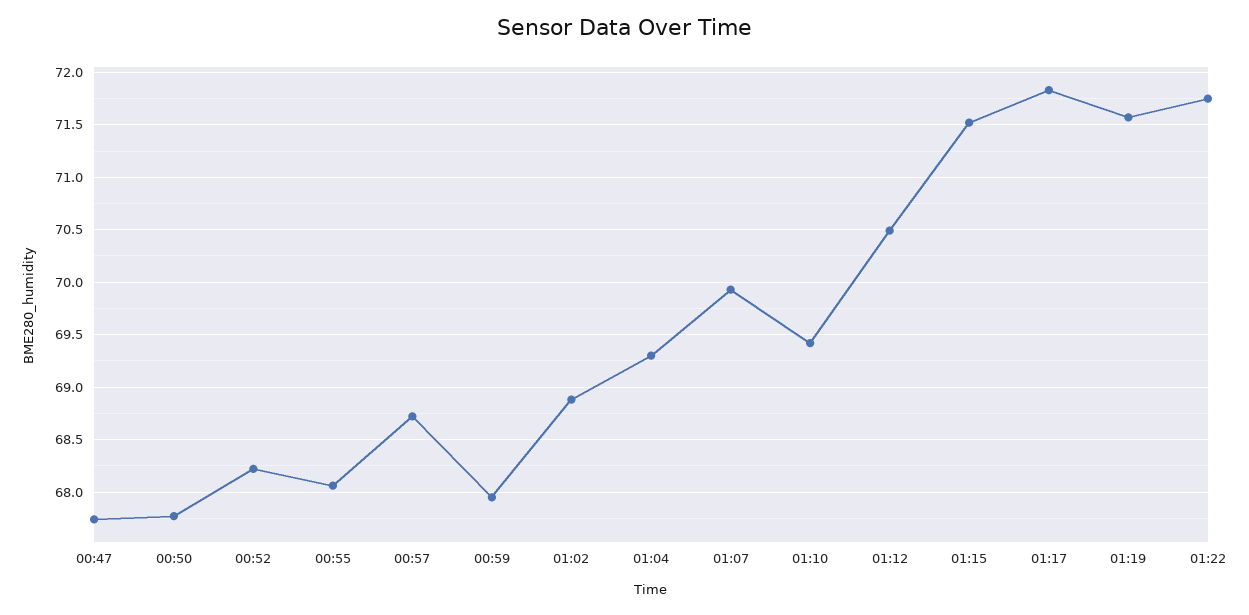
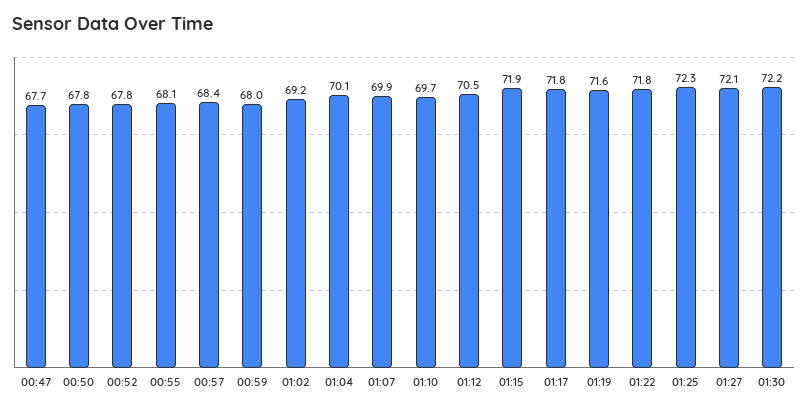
00:52: 68.2 -> 67.8
00:57: 68.7 -> 68.4
01:02: 68.9 -> 69.2
01:04: 69.3 -> 70.1
01:10: 69.4 -> 69.7
01:15: 71.5 -> 71.9
01:25: none -> 72.3
01:27: none -> 72.1
01:30: none -> 72.2

